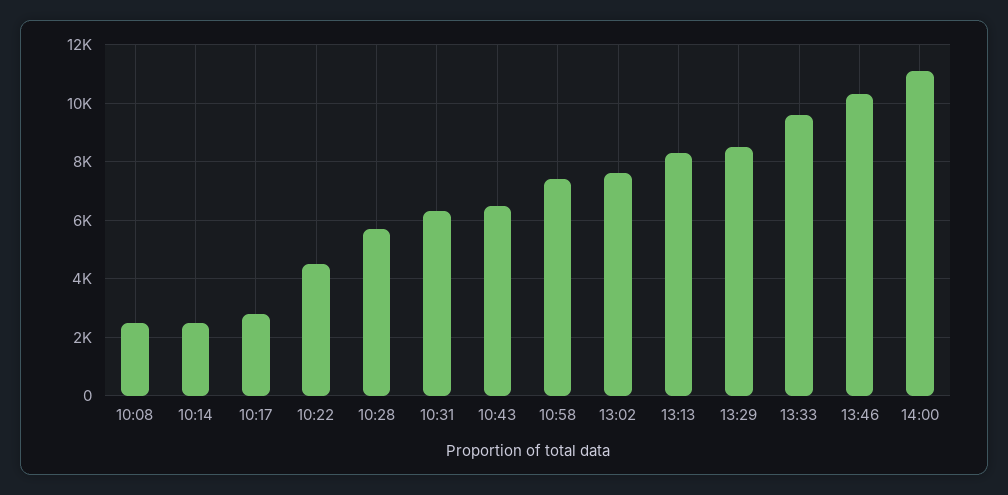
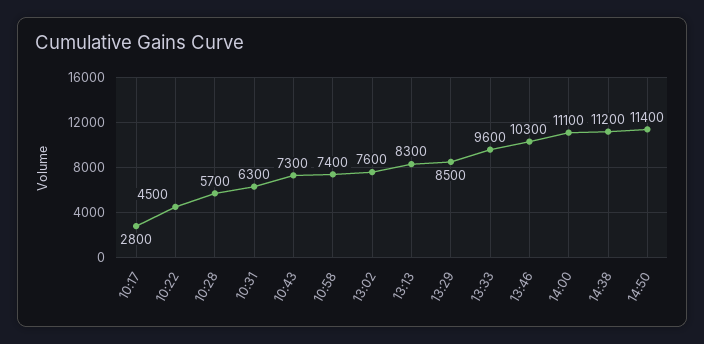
10:08: 2500 -> none
10:14: 2500 -> none
10:43: 6500 -> 7300
14:38: none -> 11200
14:50: none -> 11400

